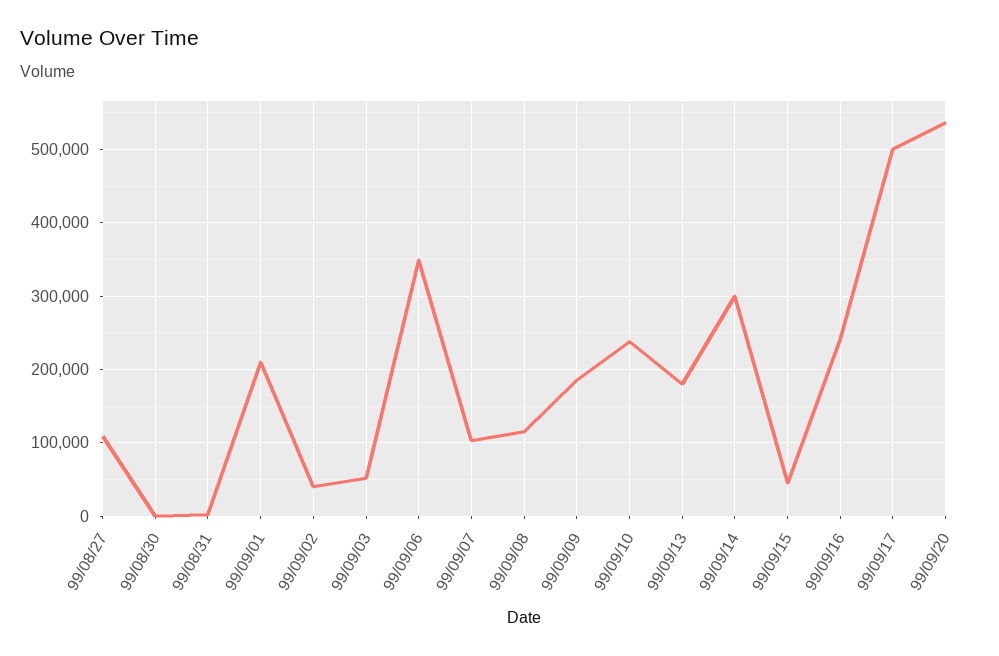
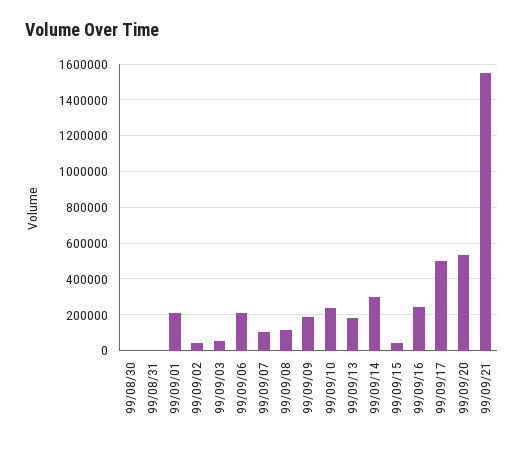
99/08/27: 110000 -> none
99/09/06: 350000 -> 200000
99/09/21: none -> 1550000

